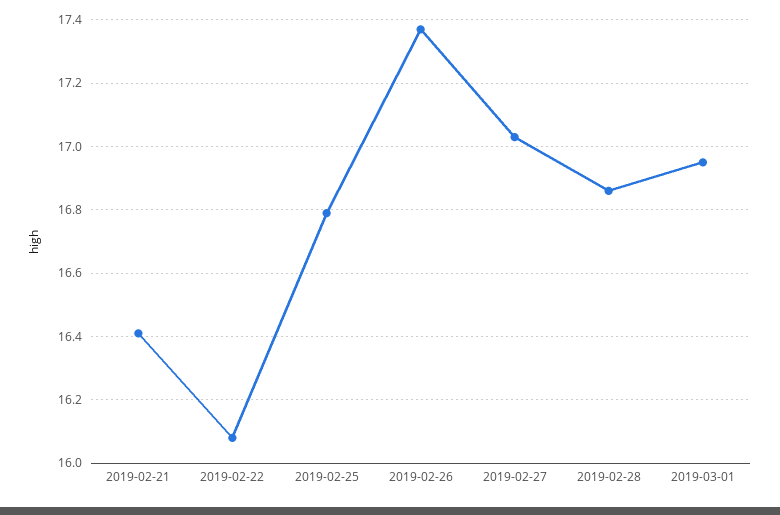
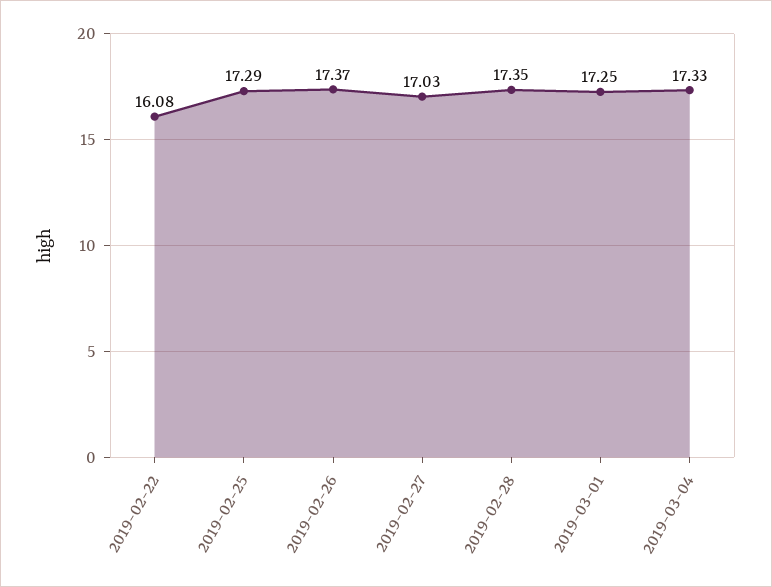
2019-02-21: 16.4 -> none
2019-02-25: 16.8 -> 17.29
2019-02-28: 16.85 -> 17.35
2019-03-01: 16.95 -> 17.25
2019-03-04: none -> 17.33

